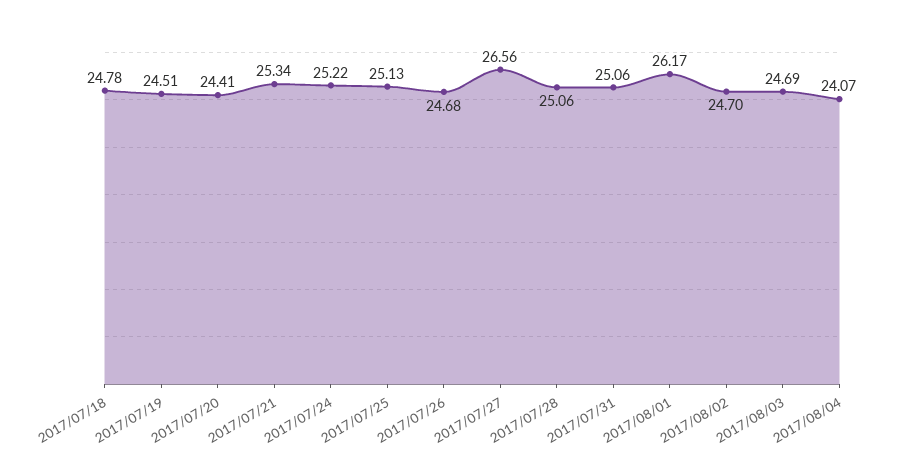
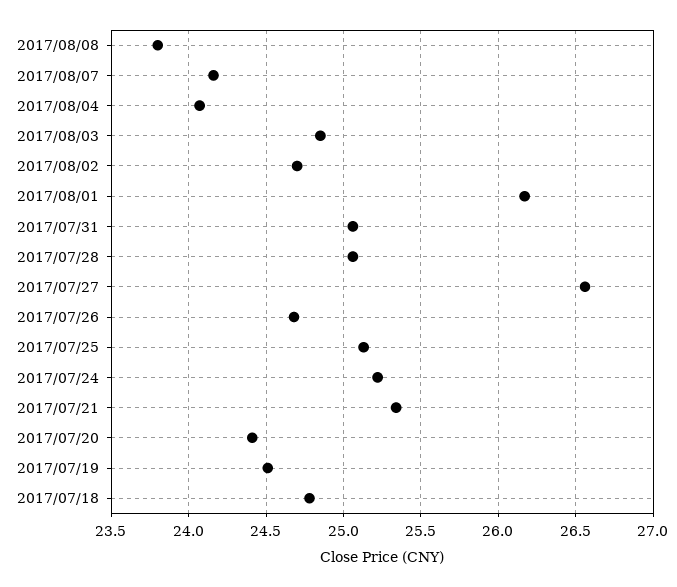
2017/08/03: 24.69 -> 24.85
2017/08/08: none -> 23.8
2017/08/07: none -> 24.15

